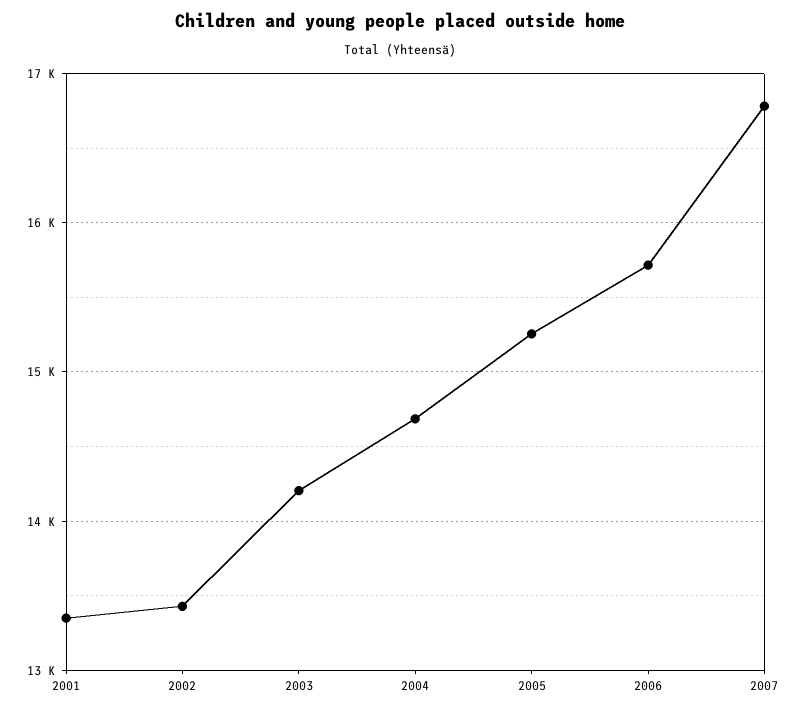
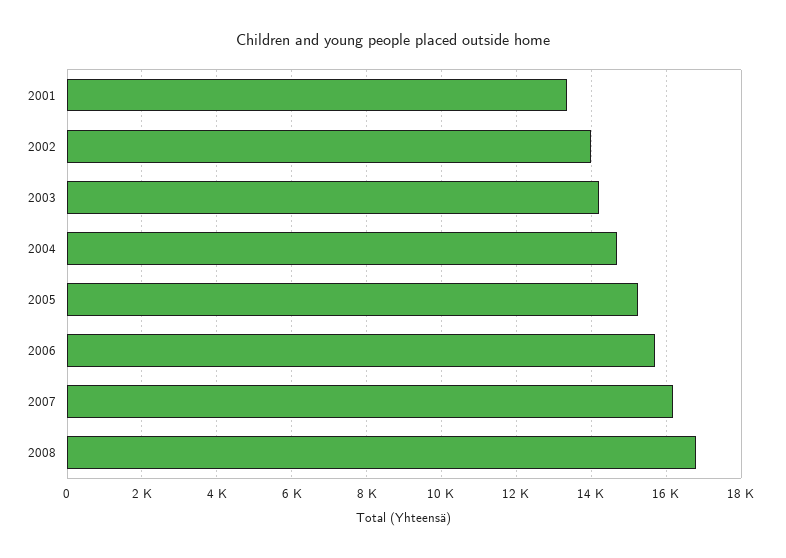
2002: 13400 -> 14000
2007: 16800 -> 16200
2008: none -> 16800

